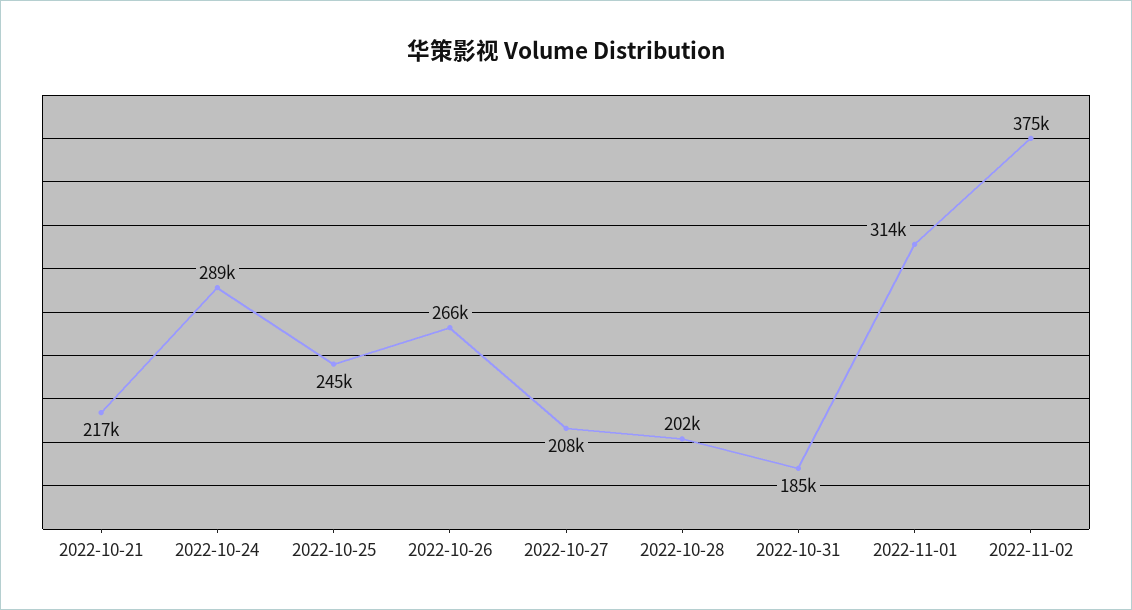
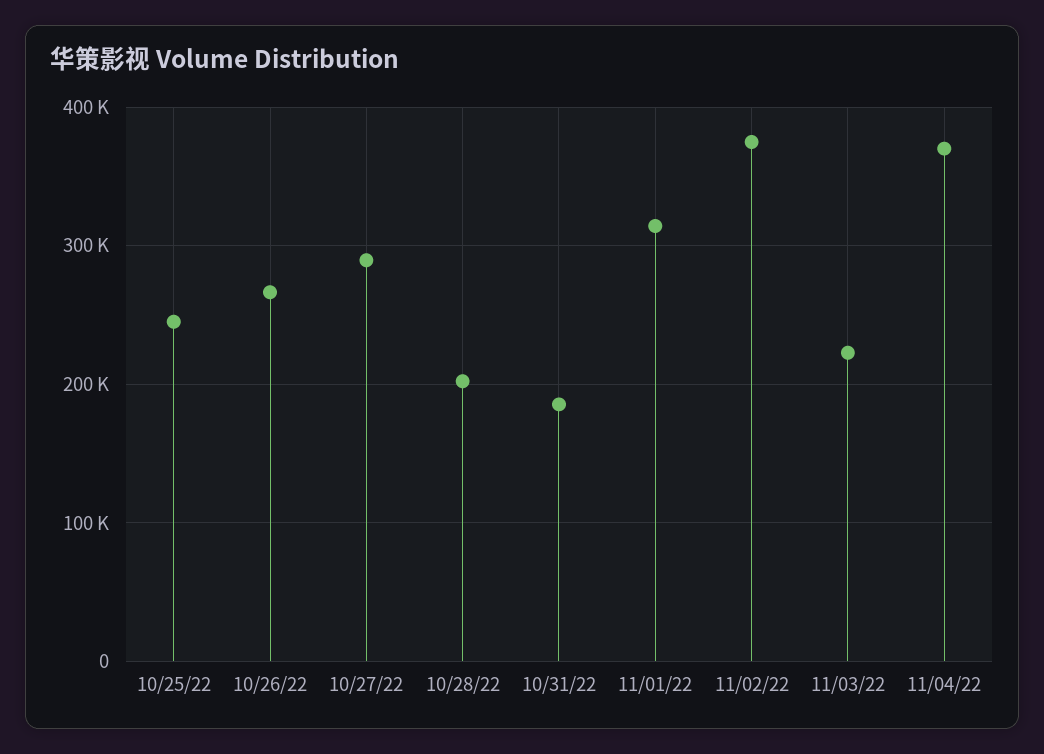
2022-10-21: 217000 -> none
2022-10-24: 289000 -> none
2022-10-27: 208000 -> 290000
11/03/22: none -> 220000
11/04/22: none -> 370000

